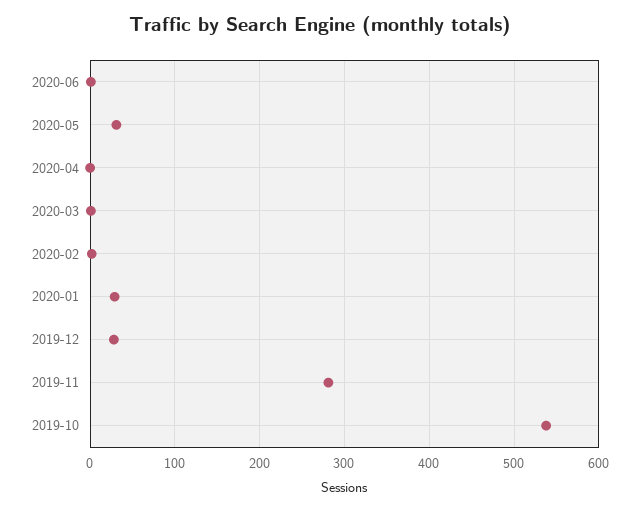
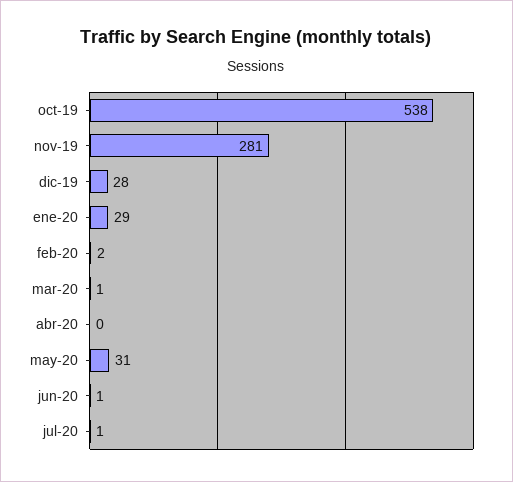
jul-20: none -> 1

